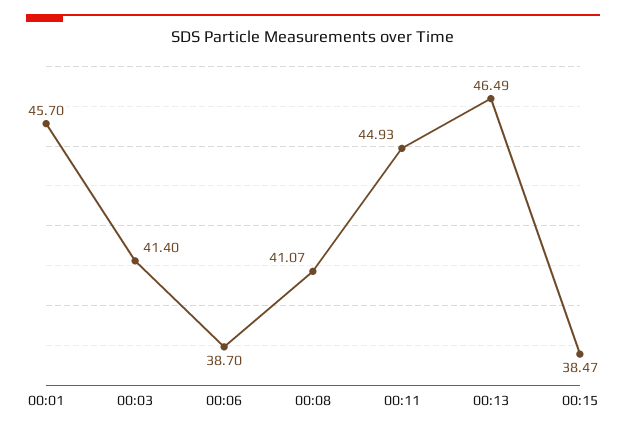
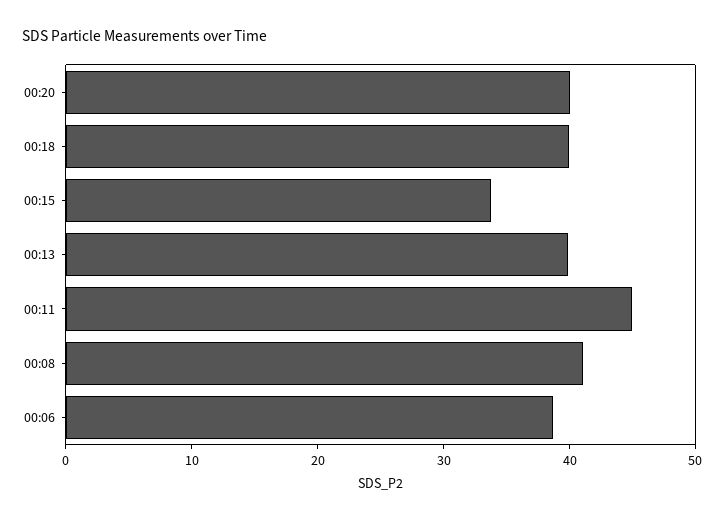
00:01: 45.7 -> none
00:03: 41.4 -> none
00:13: 46.49 -> 40
00:15: 38.47 -> 34
00:20: none -> 40
00:18: none -> 40

